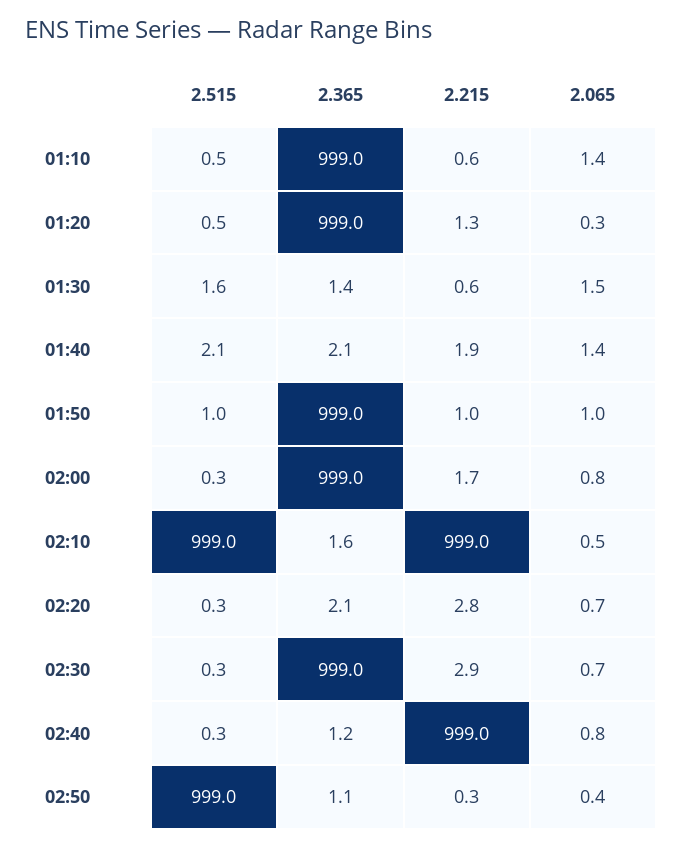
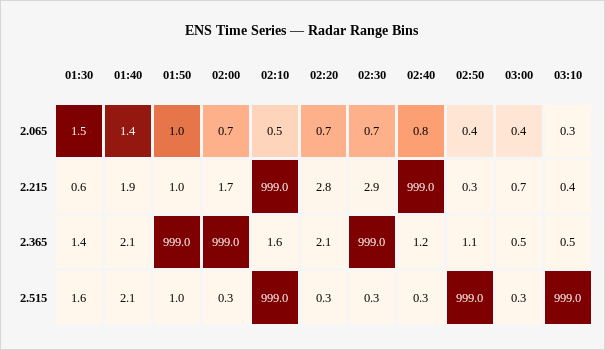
2.515, 01:10: 0.5 -> none
2.365, 01:10: 999 -> none
2.215, 01:10: 0.6 -> none
2.065, 01:10: 1.4 -> none
2.515, 01:20: 0.5 -> none
2.365, 01:20: 999 -> none
2.215, 01:20: 1.3 -> none
2.065, 01:20: 0.3 -> none
2.065, 02:00: 0.8 -> 0.7
2.065, 03:00: none -> 0.4
2.065, 03:10: none -> 0.3
2.215, 03:00: none -> 0.7
2.215, 03:10: none -> 0.4
2.365, 03:00: none -> 0.5
2.365, 03:10: none -> 0.5
2.515, 03:00: none -> 0.3
2.515, 03:10: none -> 999

